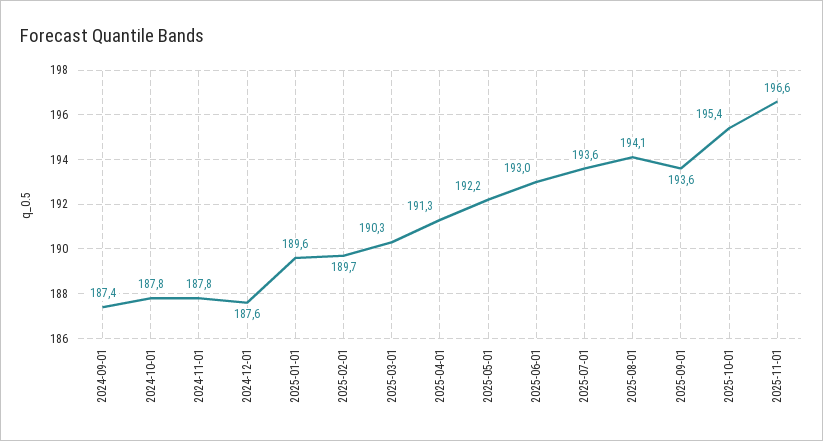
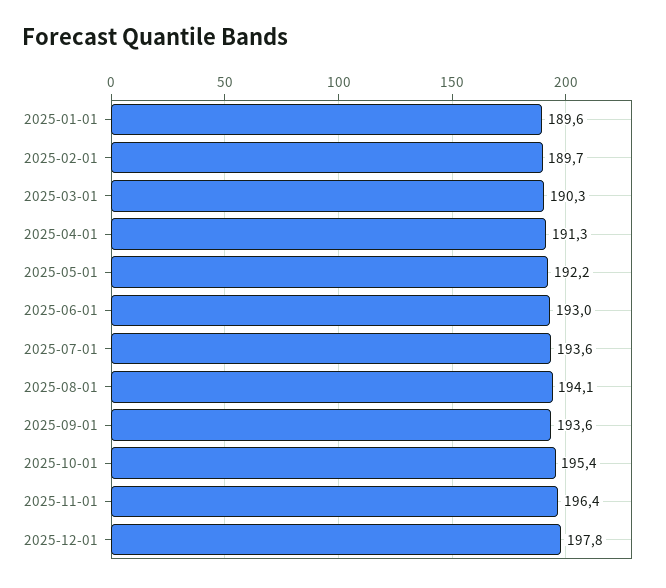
2024-09-01: 187.4 -> none
2024-10-01: 187.8 -> none
2024-11-01: 187.8 -> none
2024-12-01: 187.6 -> none
2025-11-01: 196.6 -> 196.4
2025-12-01: none -> 197.8

